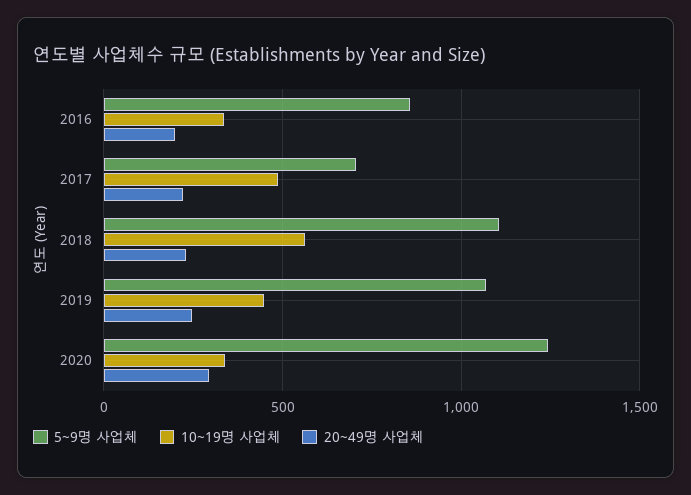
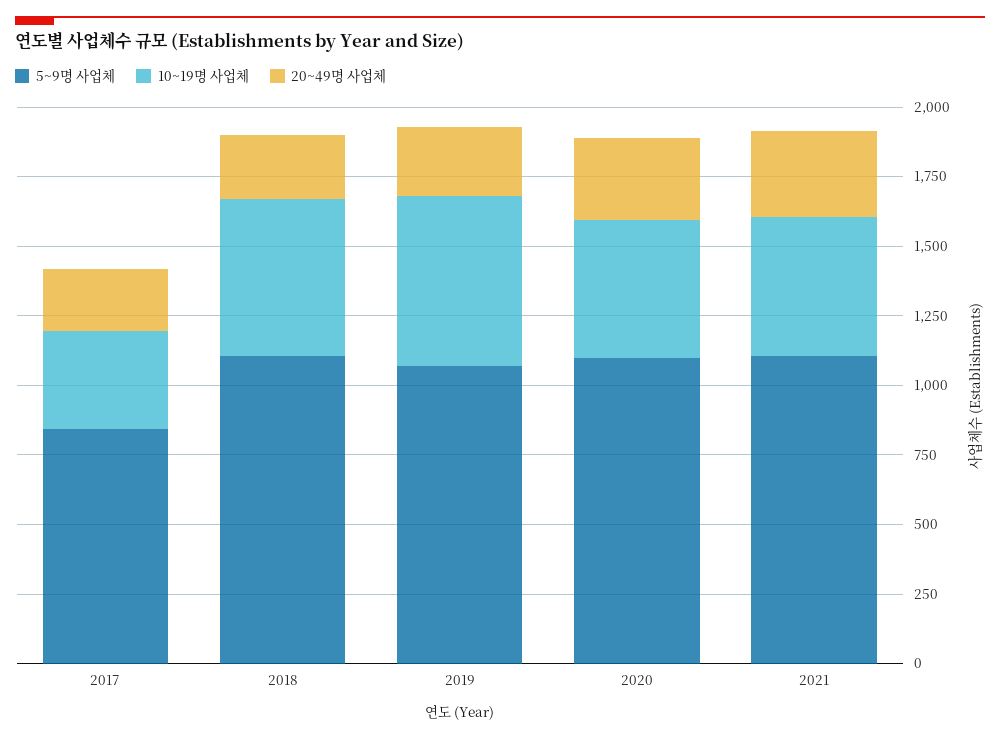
5~9명 사업체, 2016: 850 -> none
10~19명 사업체, 2016: 350 -> none
20~49명 사업체, 2016: 200 -> none
5~9명 사업체, 2017: 700 -> 850
10~19명 사업체, 2017: 500 -> 350
10~19명 사업체, 2019: 450 -> 600
5~9명 사업체, 2020: 1250 -> 1100
10~19명 사업체, 2020: 350 -> 500
5~9명 사업체, 2021: none -> 1100
10~19명 사업체, 2021: none -> 500
20~49명 사업체, 2021: none -> 300

